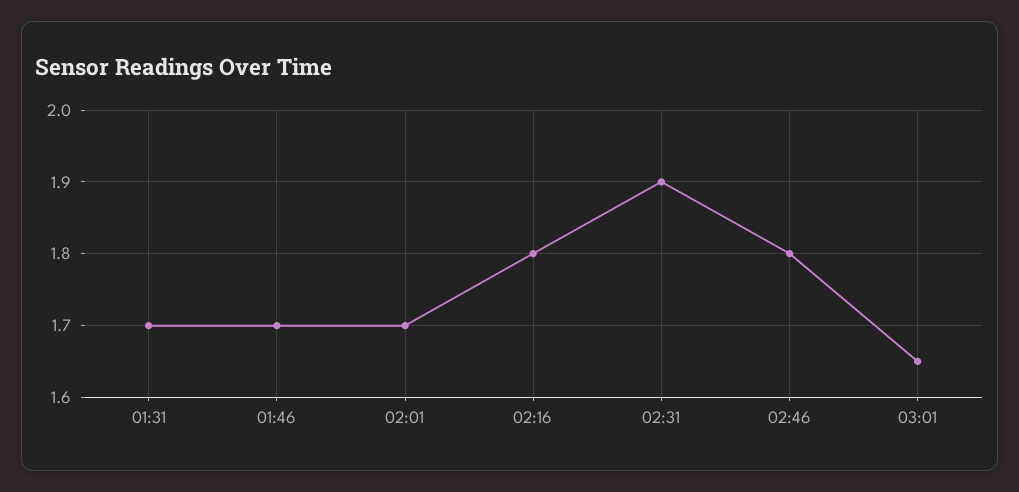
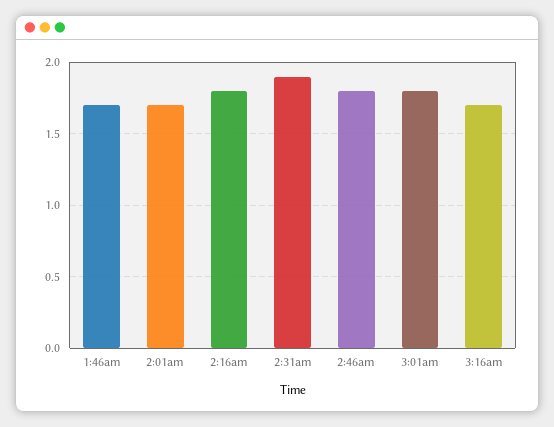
01:31: 1.7 -> none
03:01: 1.65 -> 1.8
3:16am: none -> 1.7

